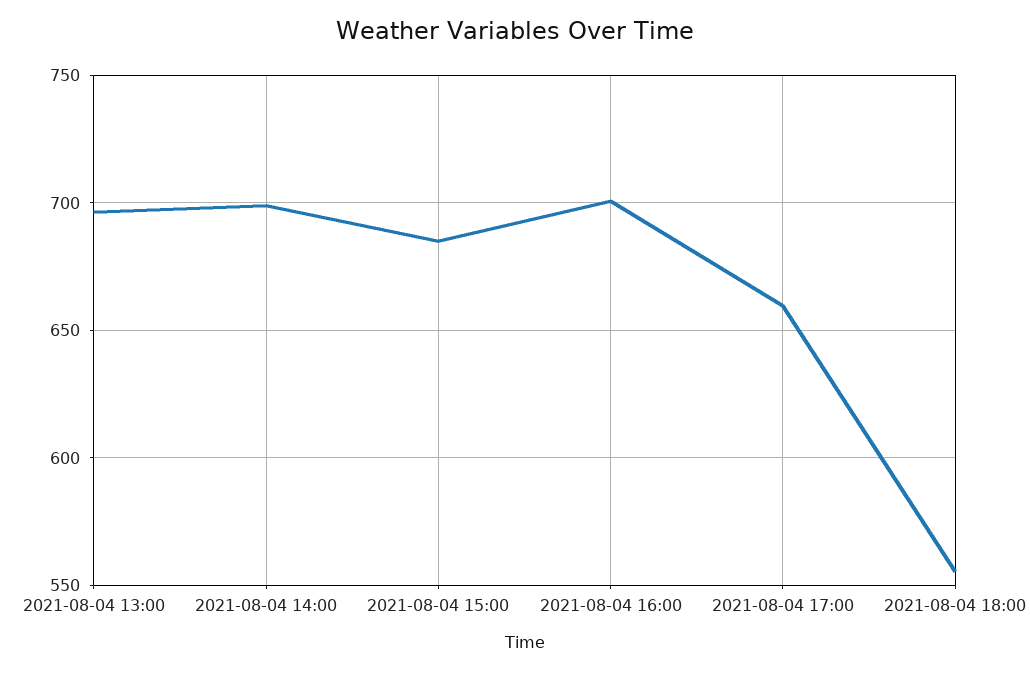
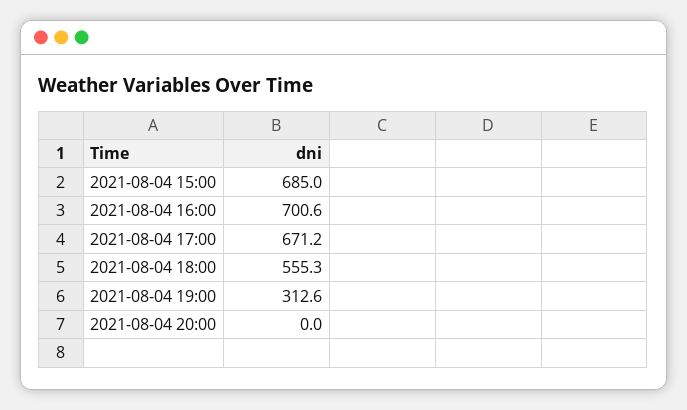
2021-08-04 13:00: 695 -> none
2021-08-04 14:00: 700 -> none
2021-08-04 17:00: 660 -> 671.2
2021-08-04 19:00: none -> 312.6
2021-08-04 20:00: none -> 0

